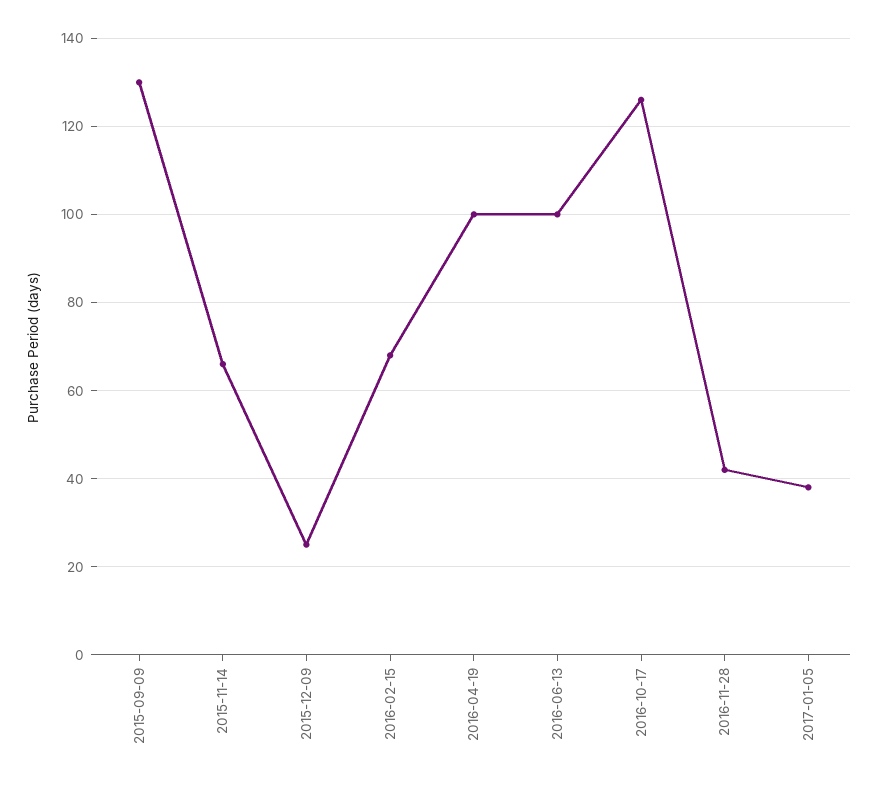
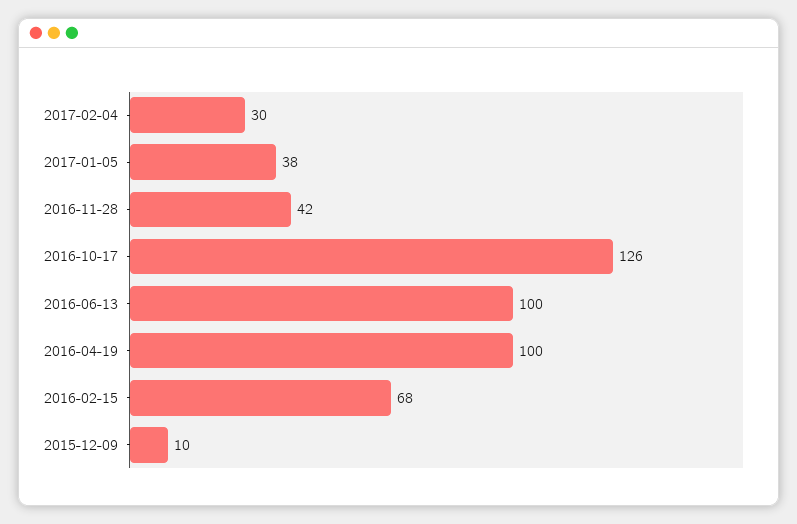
2015-09-09: 130 -> none
2015-11-14: 65 -> none
2015-12-09: 25 -> 10
2017-02-04: none -> 30

